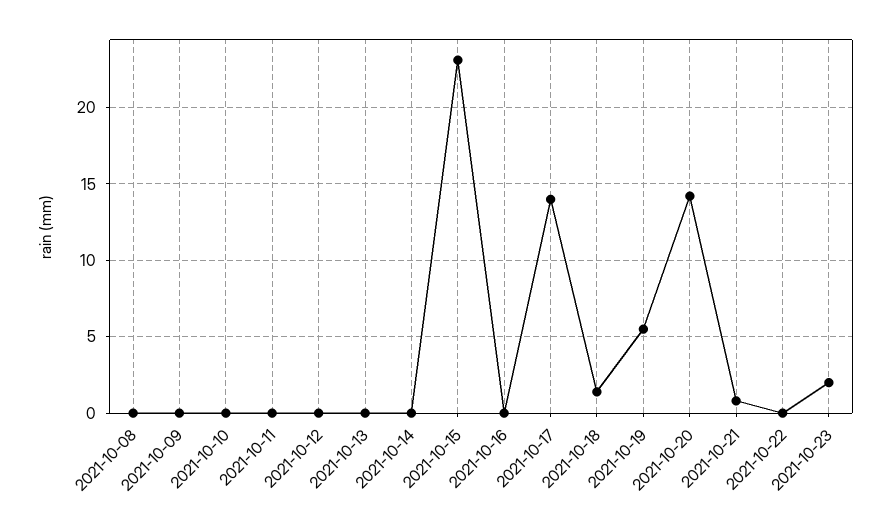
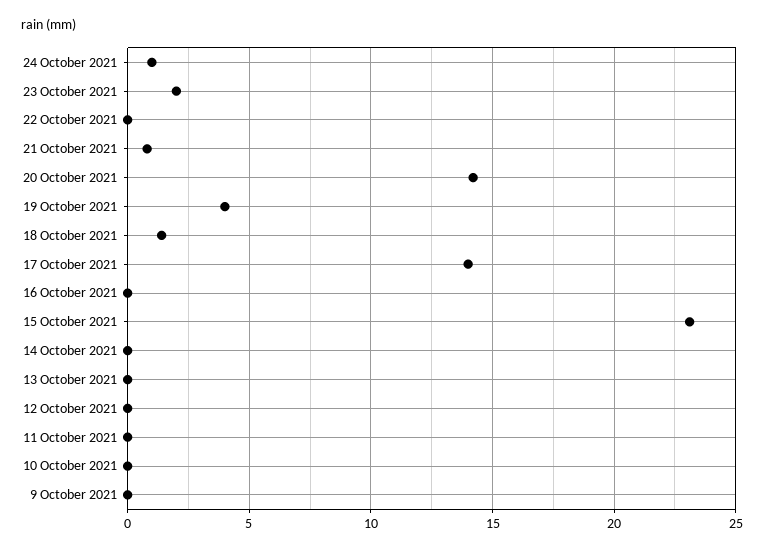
2021-10-08: 0 -> none
2021-10-19: 5.5 -> 4
24 October 2021: none -> 1

